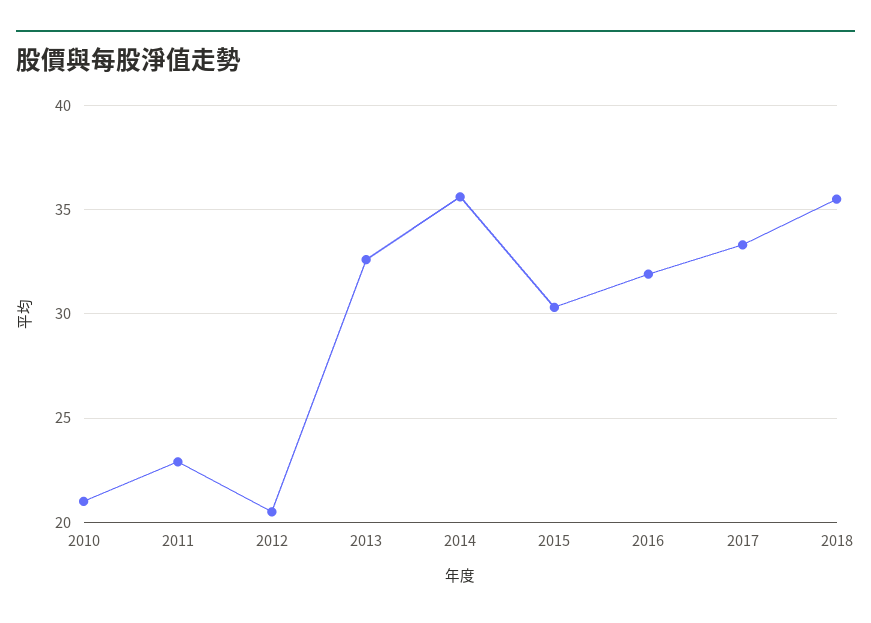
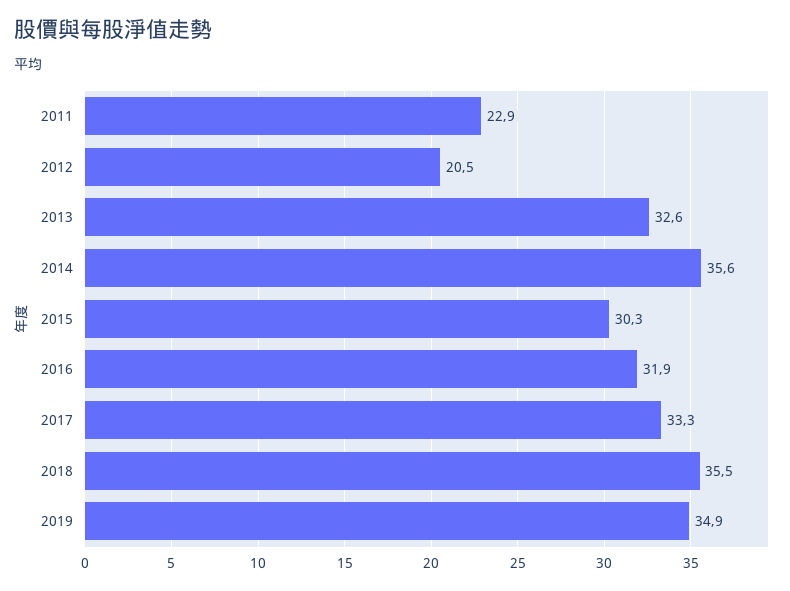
2010: 21 -> none
2019: none -> 34.9

